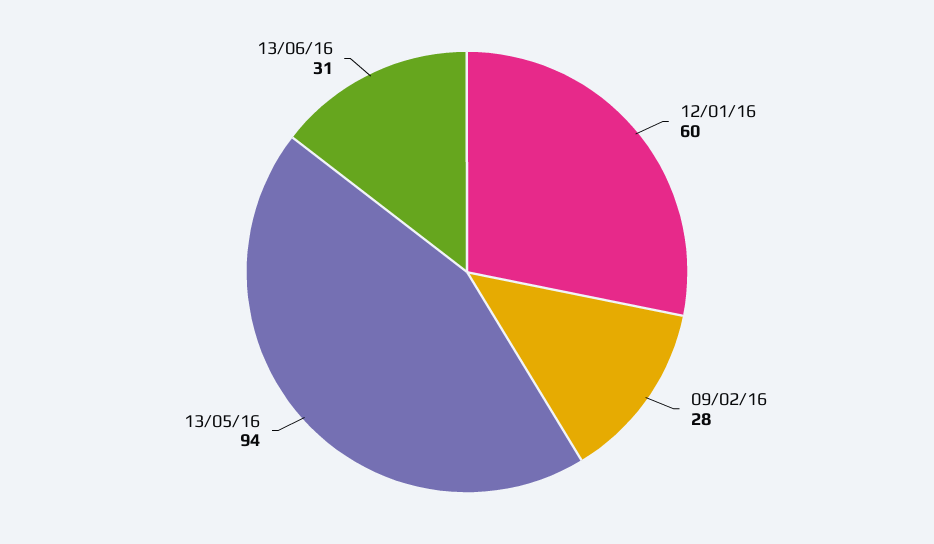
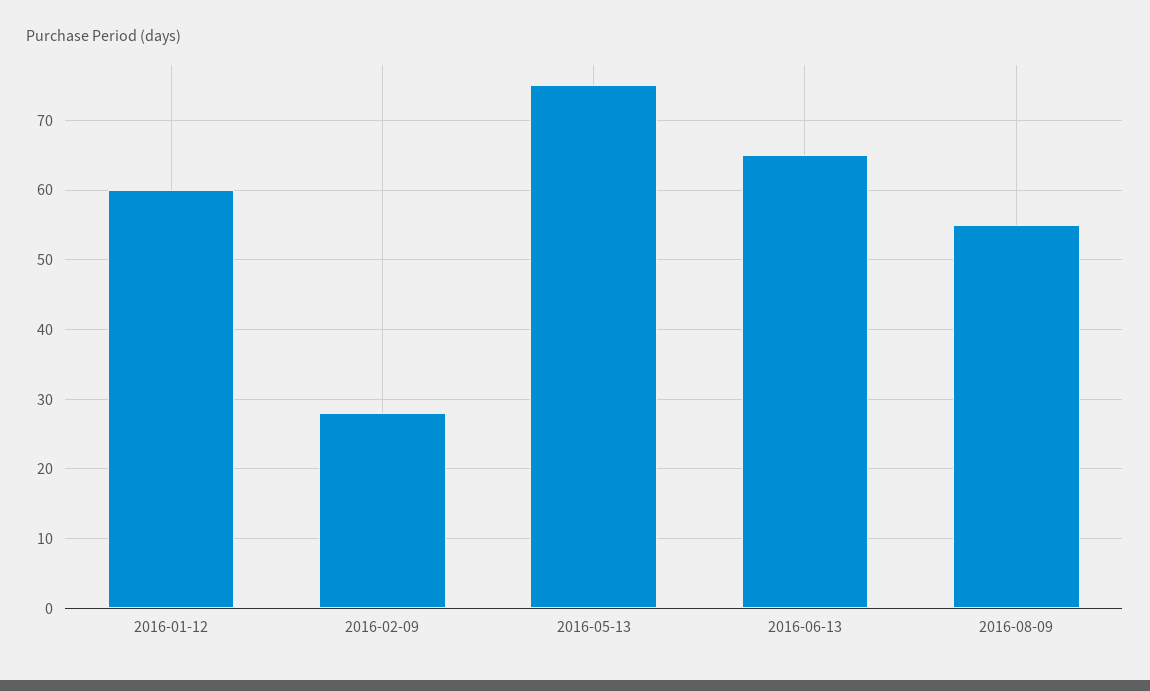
13/05/16: 94 -> 75
13/06/16: 31 -> 65
2016-08-09: none -> 55

